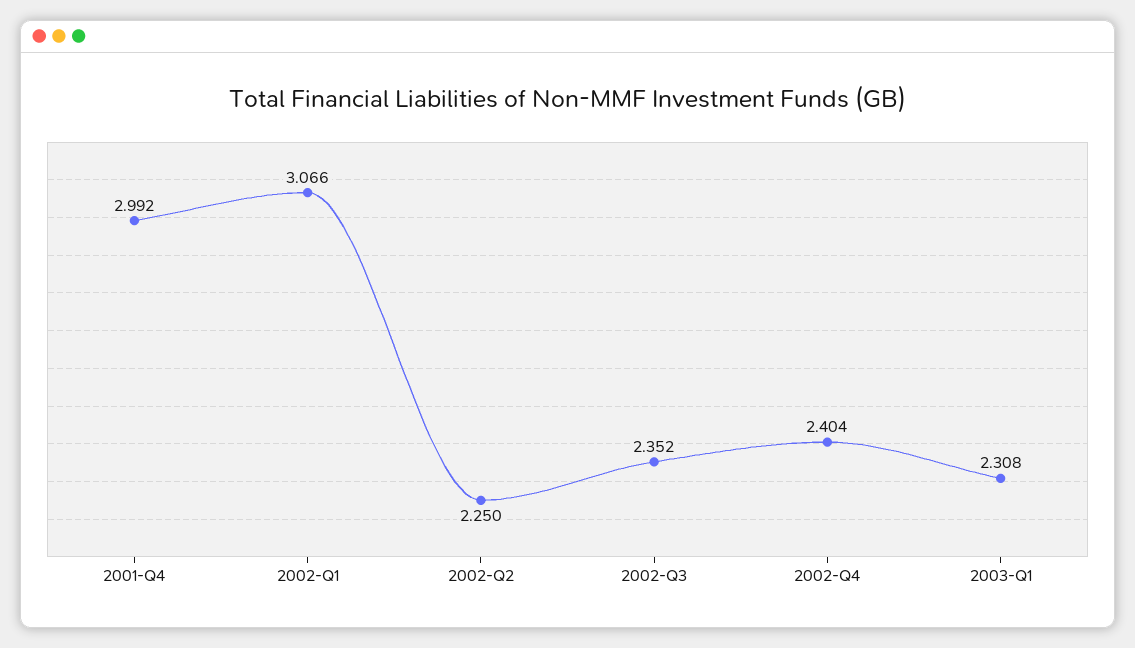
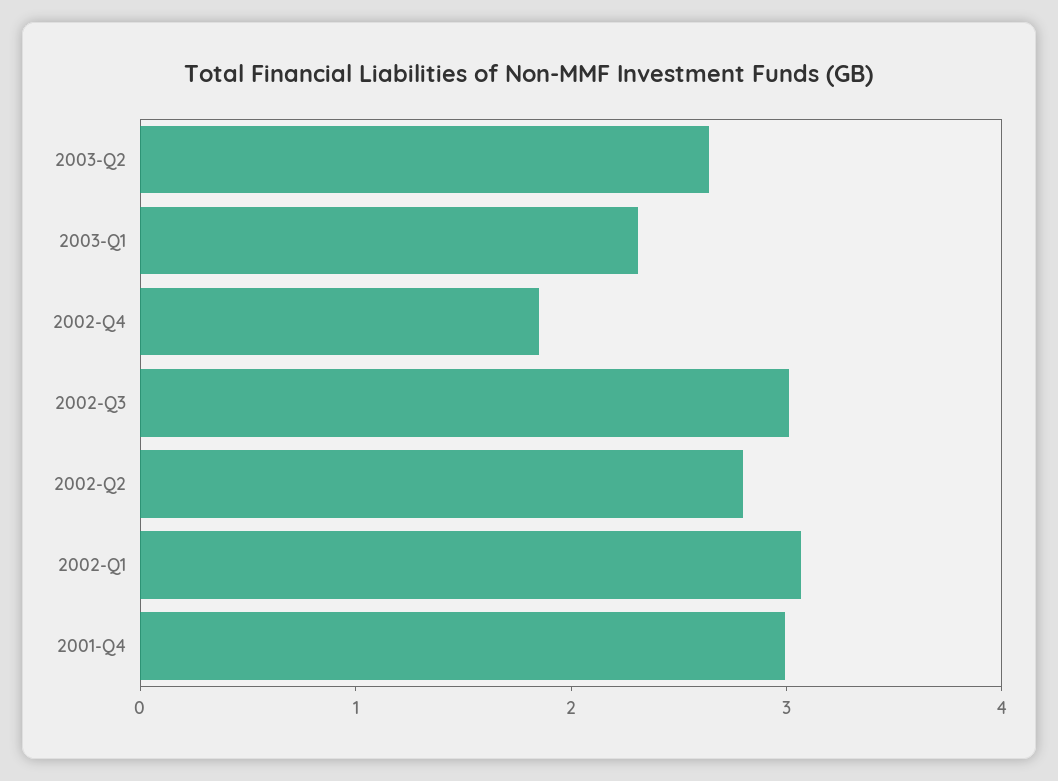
2002-Q2: 2.25 -> 2.8
2002-Q3: 2.352 -> 3
2002-Q4: 2.404 -> 1.8
2003-Q2: none -> 2.6

